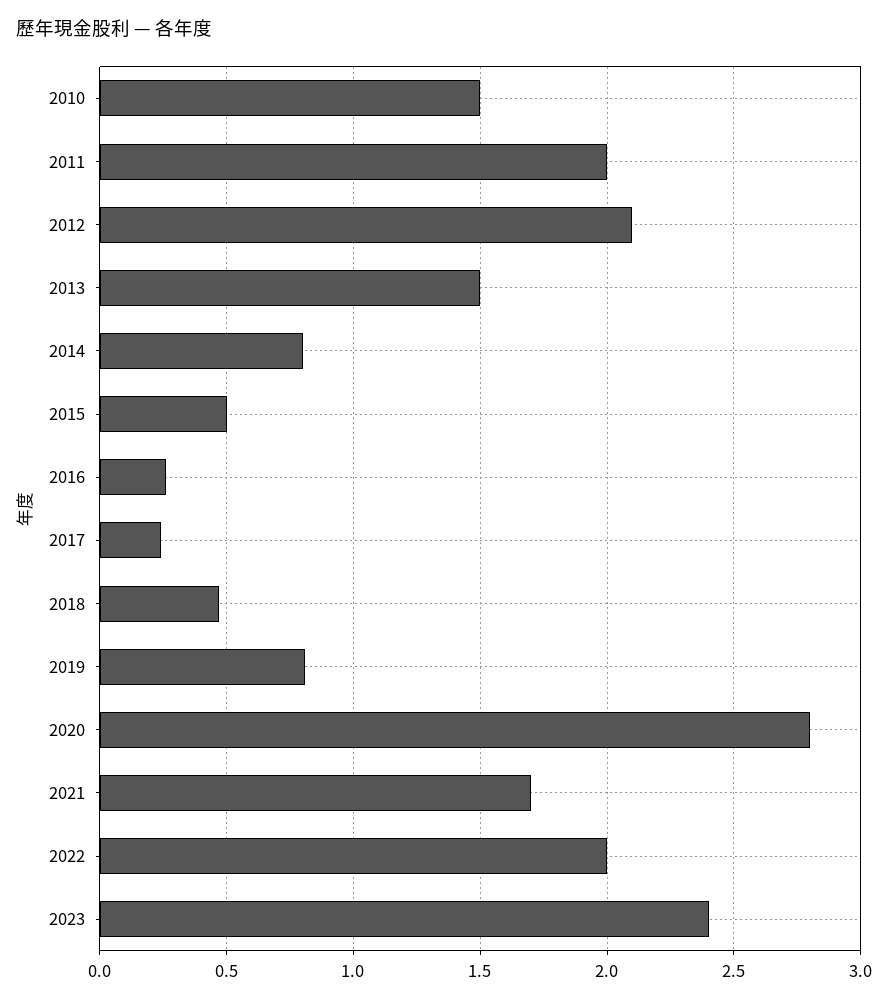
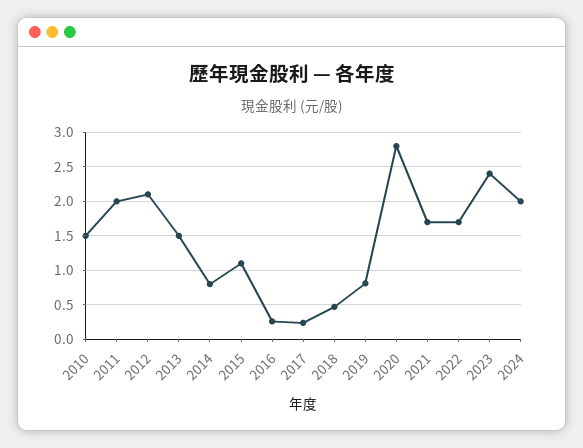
2015: 0.5 -> 1.1
2022: 2 -> 1.7
2024: none -> 2

